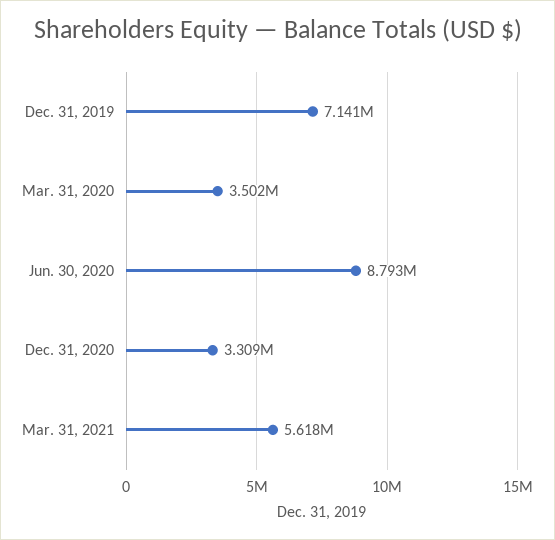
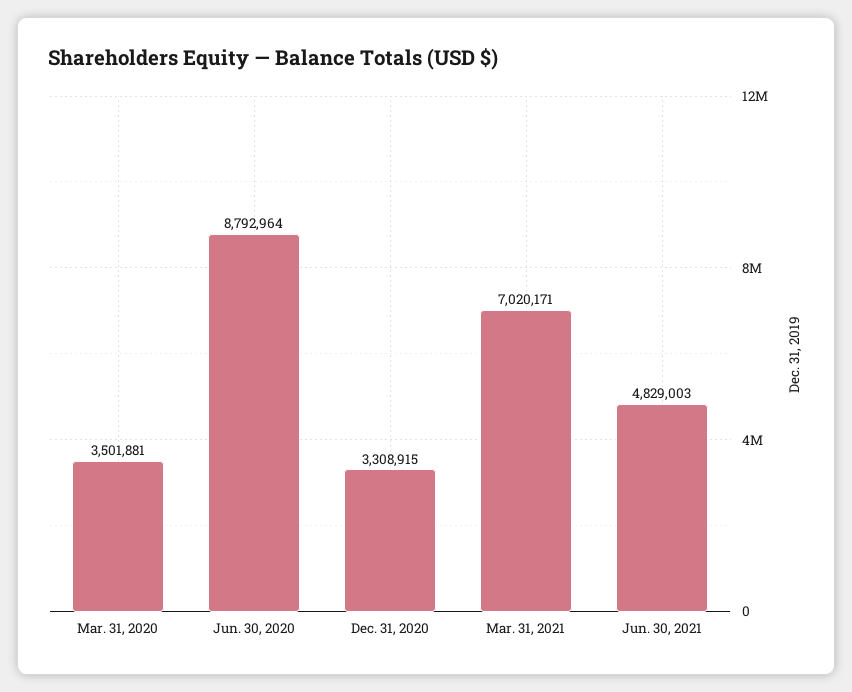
Dec. 31, 2019: 7141000 -> none
Mar. 31, 2021: 5618000 -> 7020171
Jun. 30, 2021: none -> 4829003

